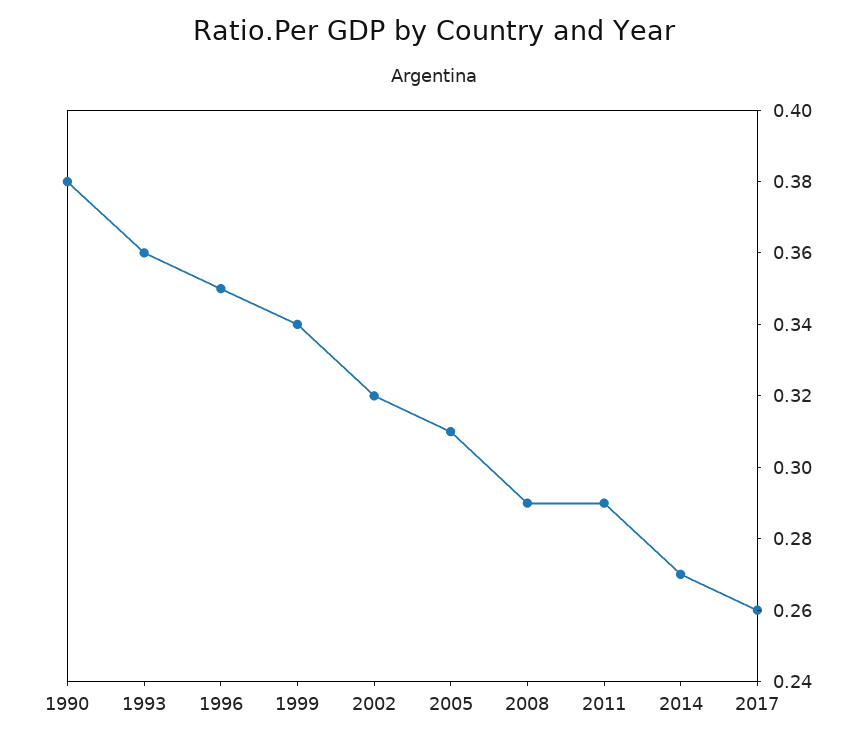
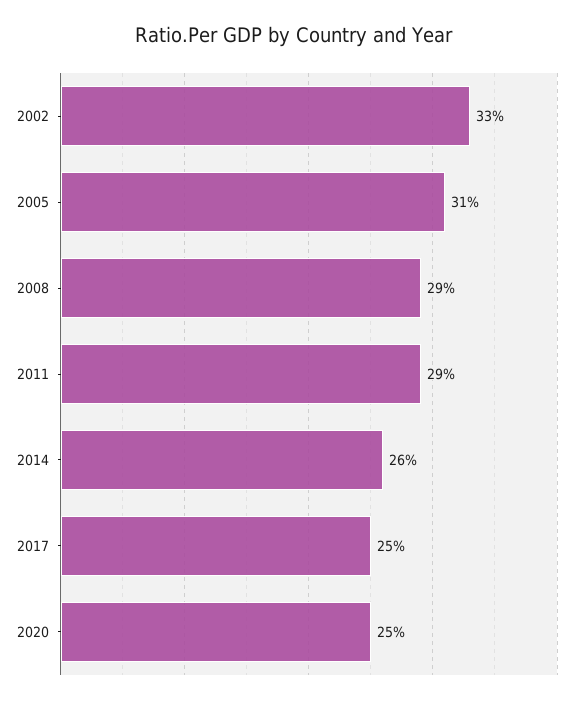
1990: 0.38 -> none
1993: 0.36 -> none
1996: 0.35 -> none
1999: 0.34 -> none
2002: 0.32 -> 0.33
2014: 0.27 -> 0.26
2017: 0.26 -> 0.25
2020: none -> 0.25

